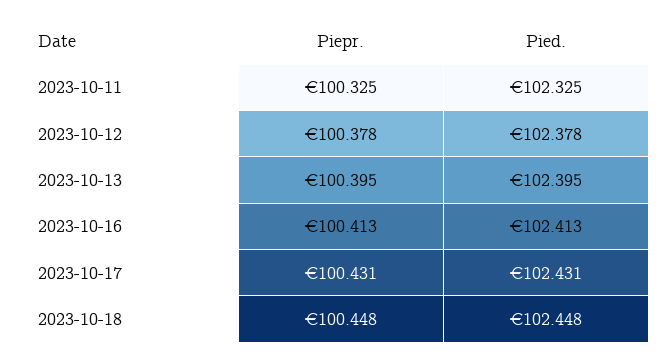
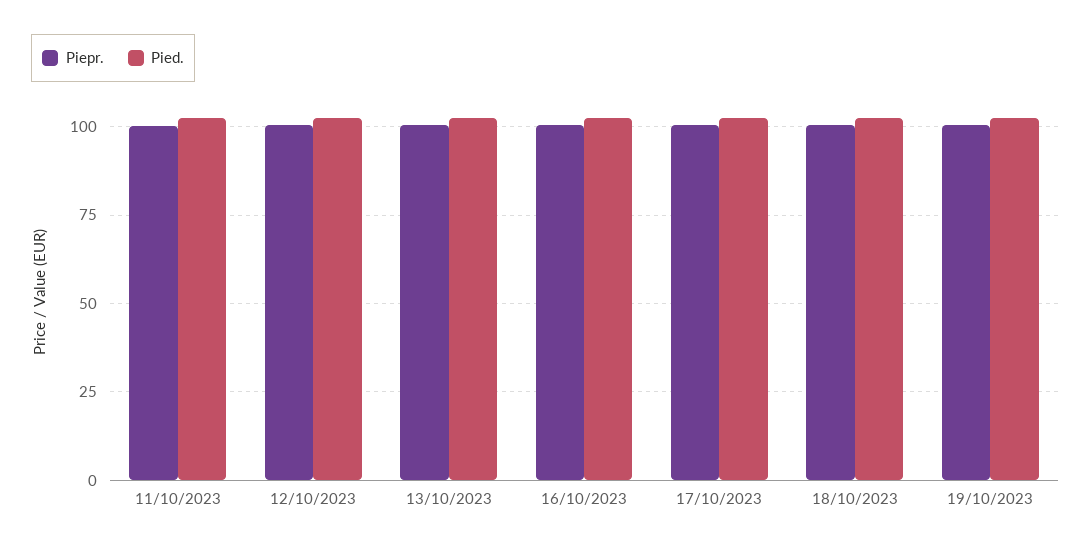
Piepr., 19/10/2023: none -> 100
Pied., 19/10/2023: none -> 102.5

